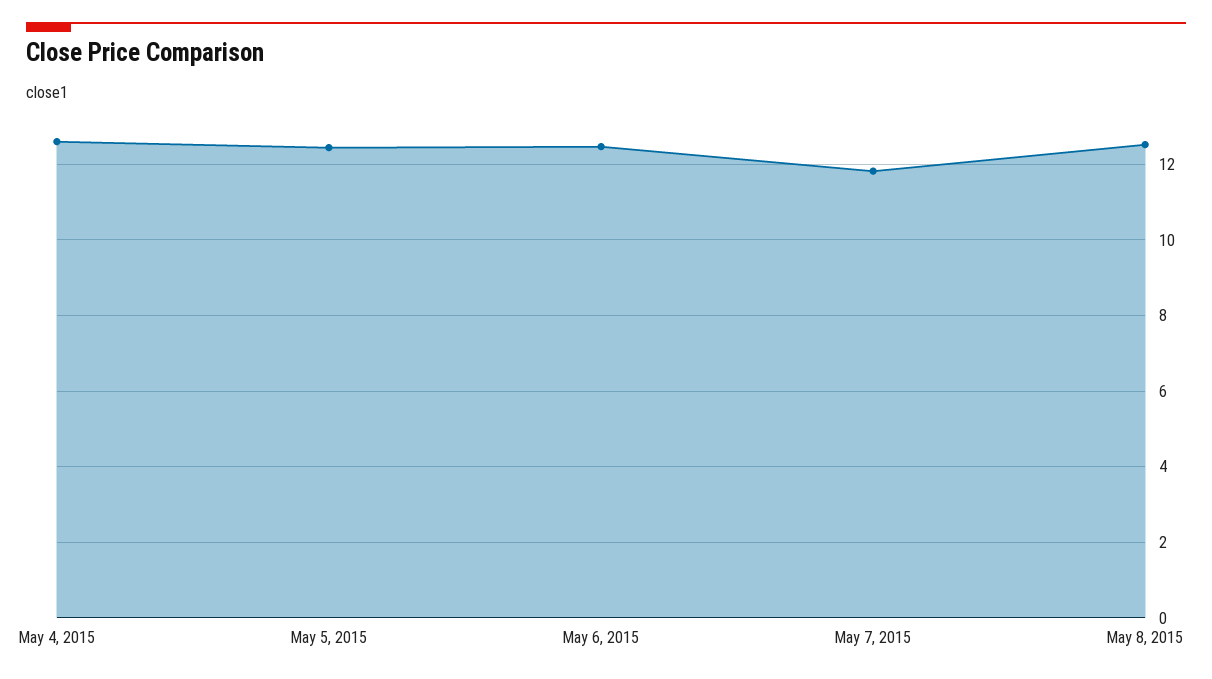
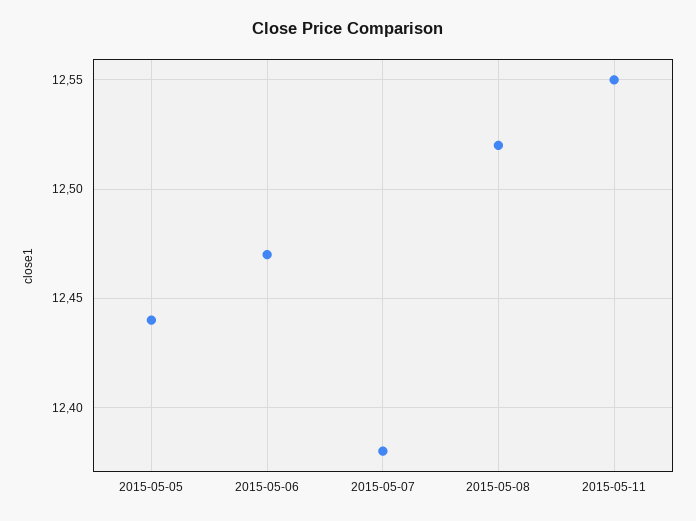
May 4, 2015: 12.6 -> none
May 7, 2015: 11.8 -> 12.38
2015-05-11: none -> 12.55

